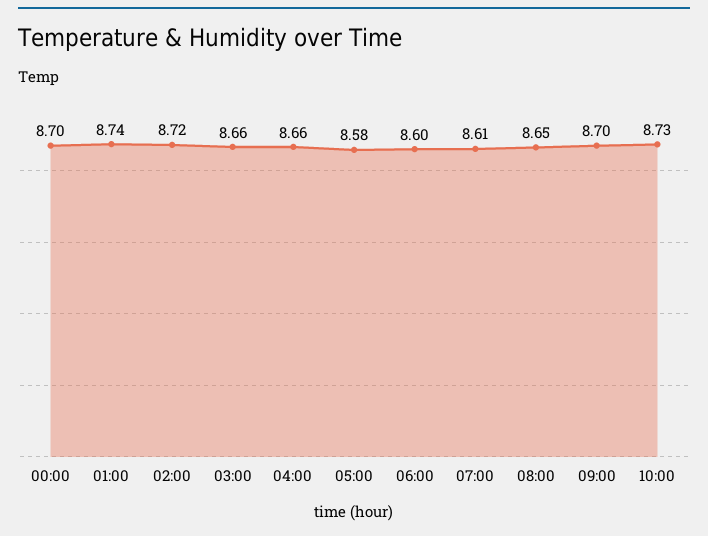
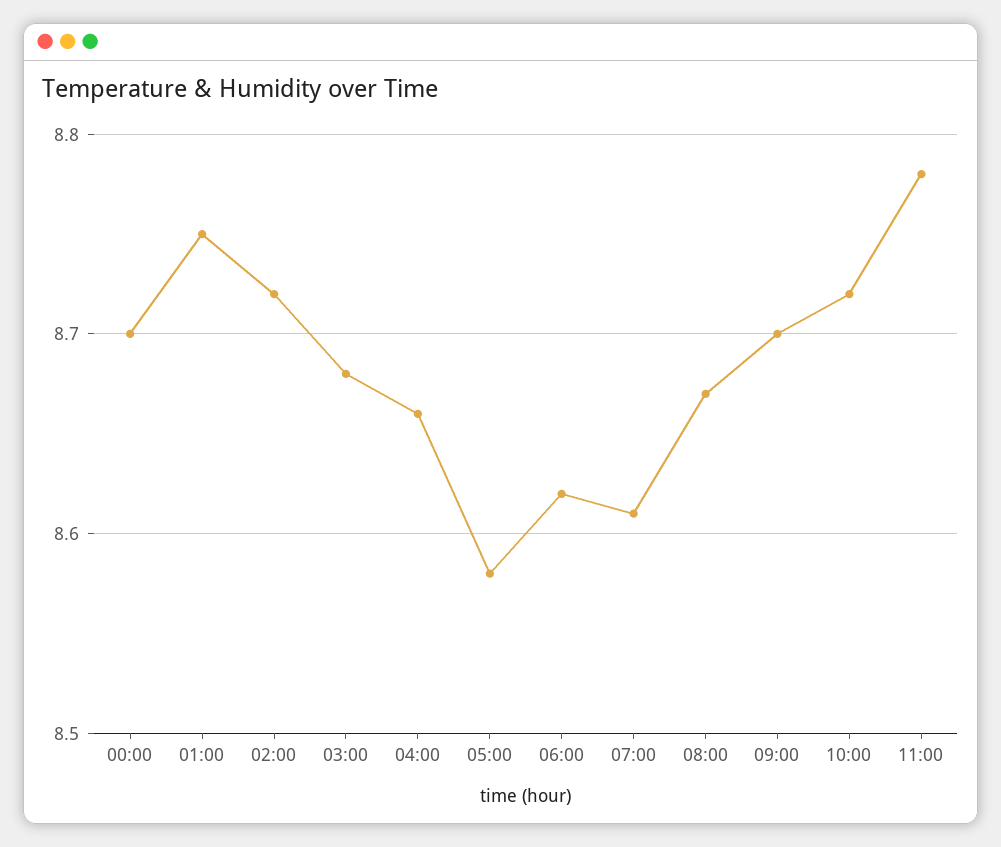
01:00: 8.74 -> 8.75
03:00: 8.66 -> 8.68
06:00: 8.6 -> 8.62
08:00: 8.65 -> 8.67
10:00: 8.73 -> 8.72
11:00: none -> 8.78

